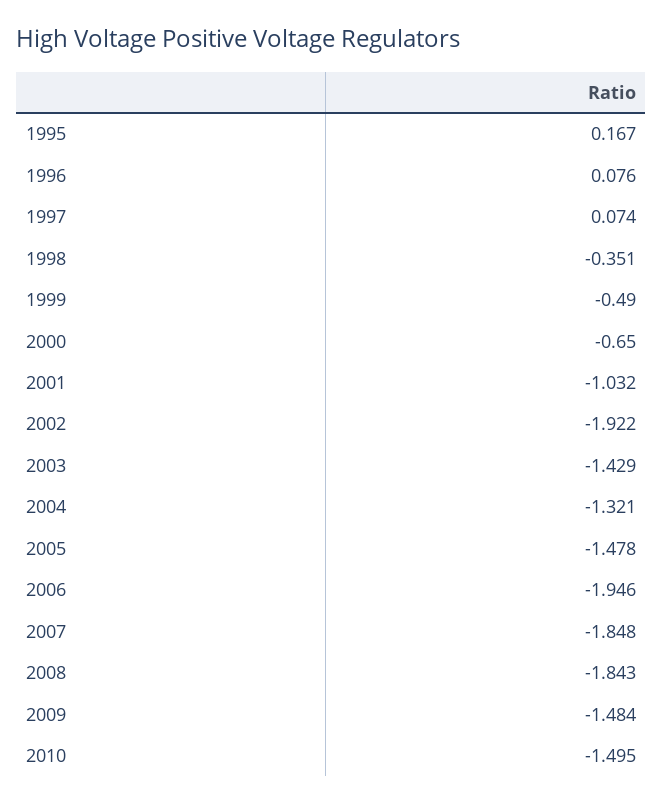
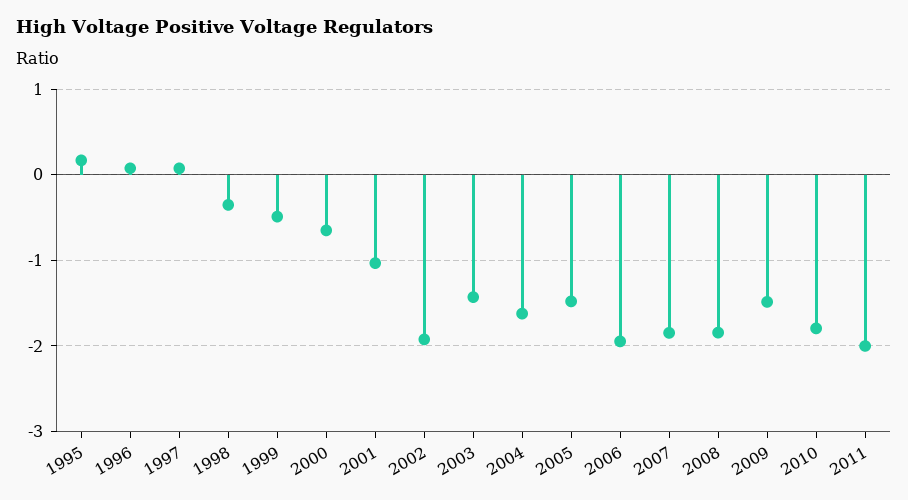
2004: -1.321 -> -1.6
2010: -1.495 -> -1.8
2011: none -> -2

